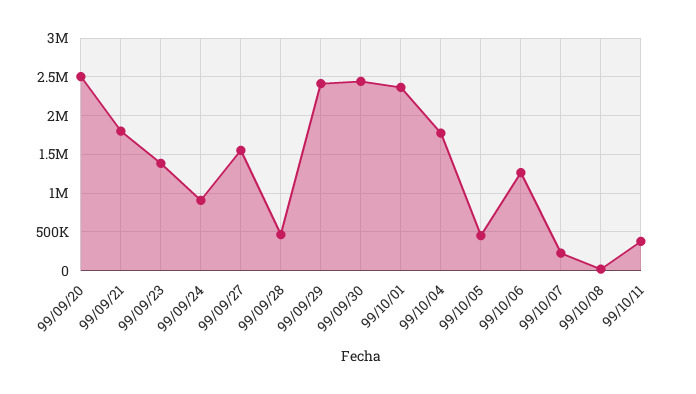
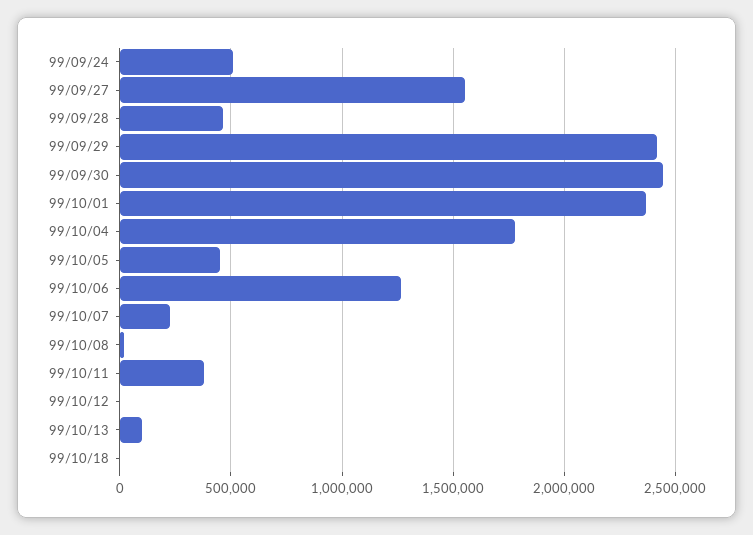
99/09/20: 2500000 -> none
99/09/21: 1800000 -> none
99/09/23: 1400000 -> none
99/09/24: 900000 -> 500000
99/10/12: none -> 0
99/10/13: none -> 100000
99/10/18: none -> 0

